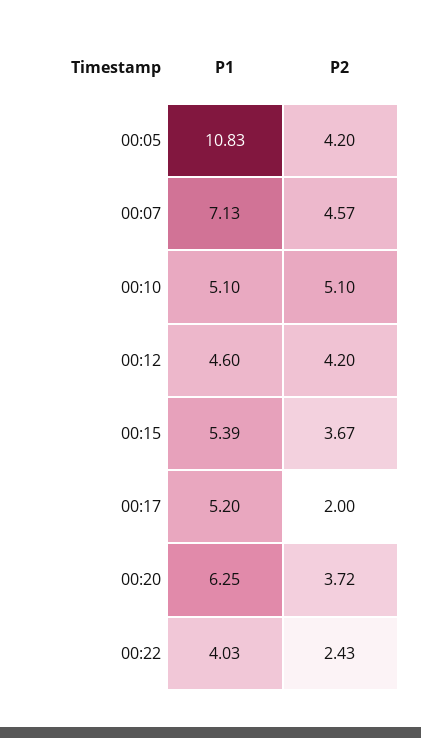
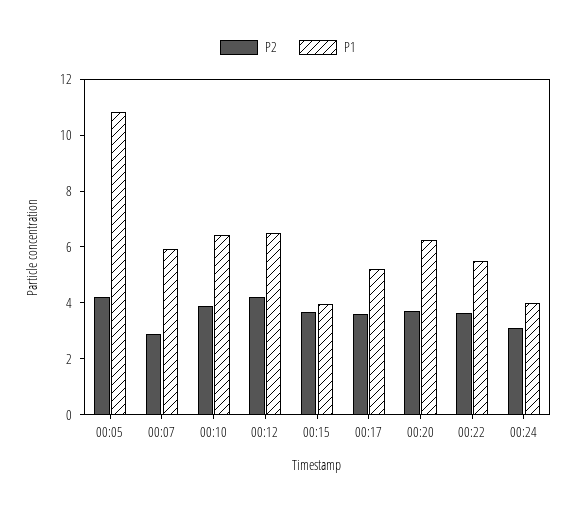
P1, 00:07: 7.13 -> 6
P2, 00:07: 4.57 -> 3
P1, 00:10: 5.1 -> 6.5
P2, 00:10: 5.1 -> 4
P1, 00:12: 4.6 -> 6.5
P1, 00:15: 5.39 -> 4
P2, 00:17: 2 -> 3.5
P1, 00:22: 4.03 -> 5.5
P2, 00:22: 2.43 -> 3.5
P2, 00:24: none -> 3
P1, 00:24: none -> 4

